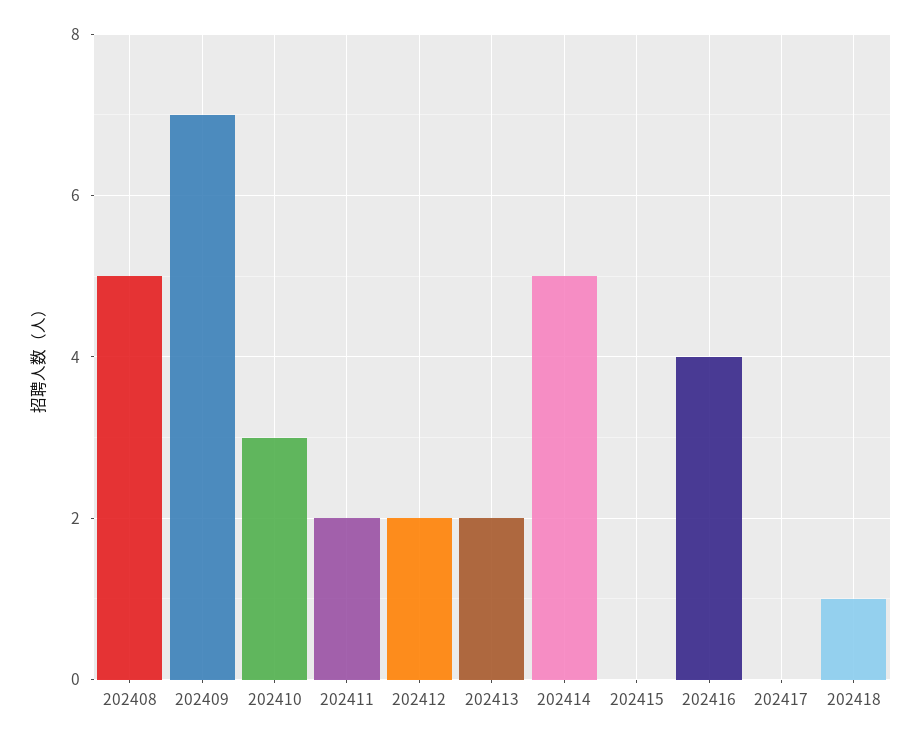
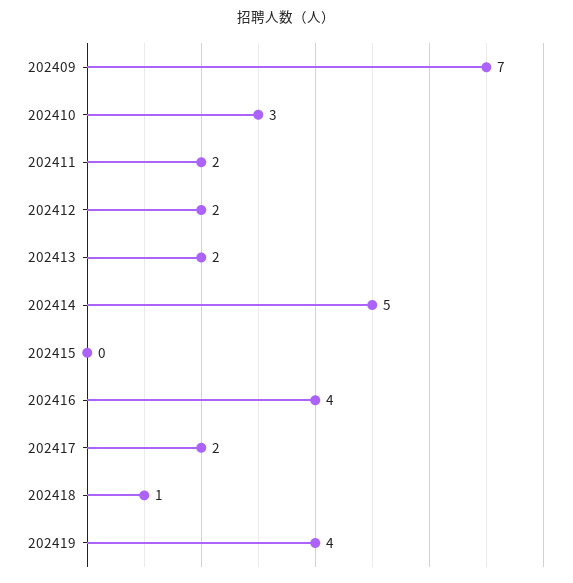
202408: 5 -> none
202417: 0 -> 2
202419: none -> 4

